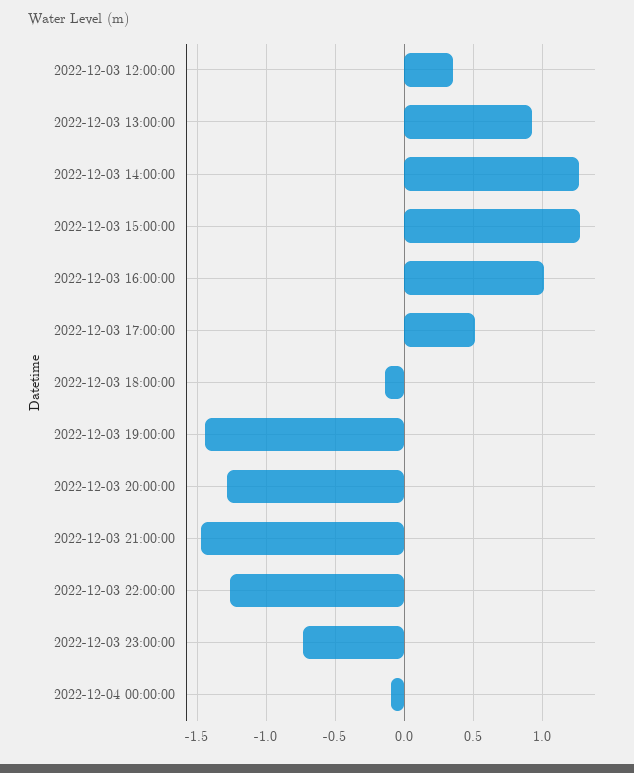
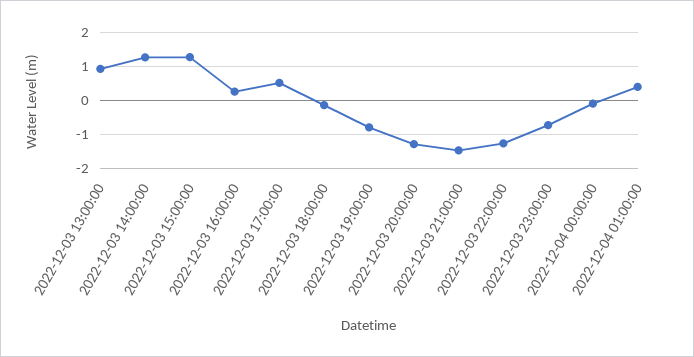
2022-12-03 12:00:00: 0.35 -> none
2022-12-03 16:00:00: 1 -> 0.2
2022-12-03 19:00:00: -1.45 -> -0.8
2022-12-04 01:00:00: none -> 0.4

